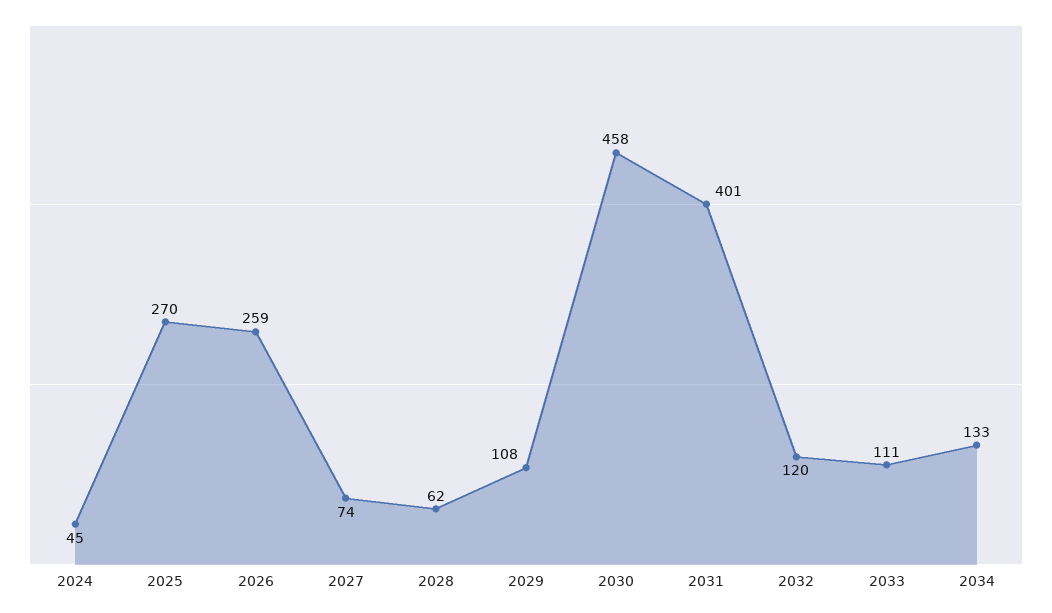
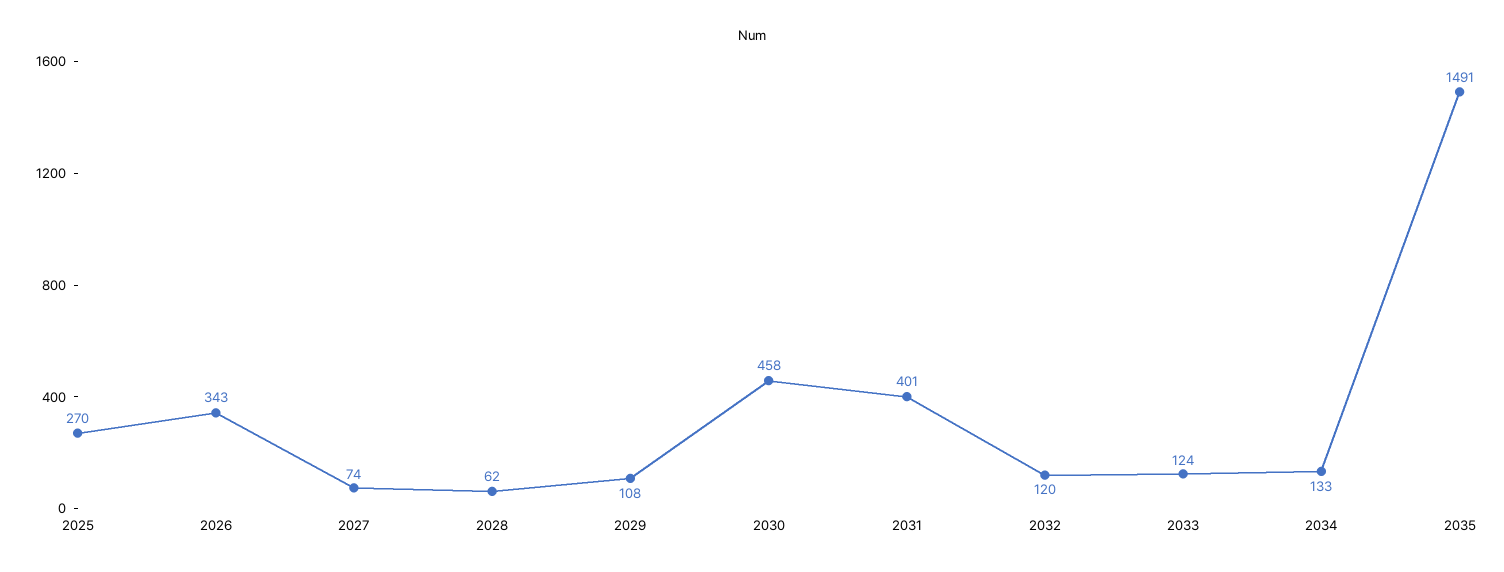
2024: 45 -> none
2026: 259 -> 343
2033: 111 -> 124
2035: none -> 1491

